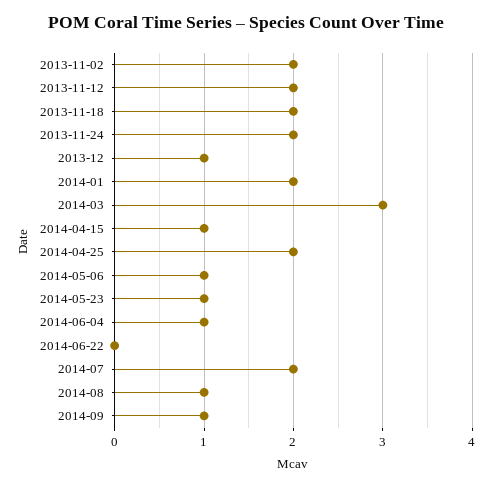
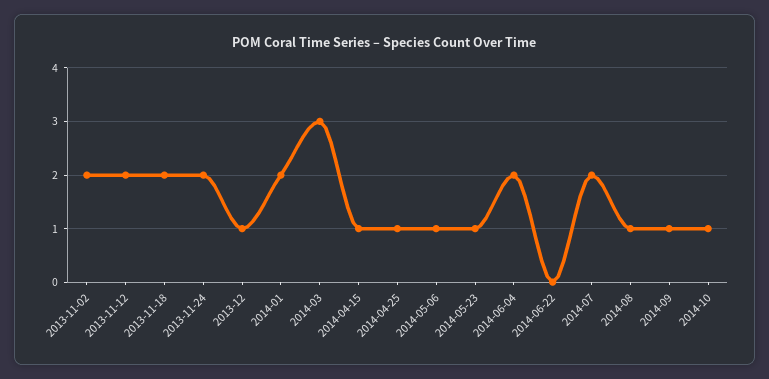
2014-04-25: 2 -> 1
2014-06-04: 1 -> 2
2014-10: none -> 1

